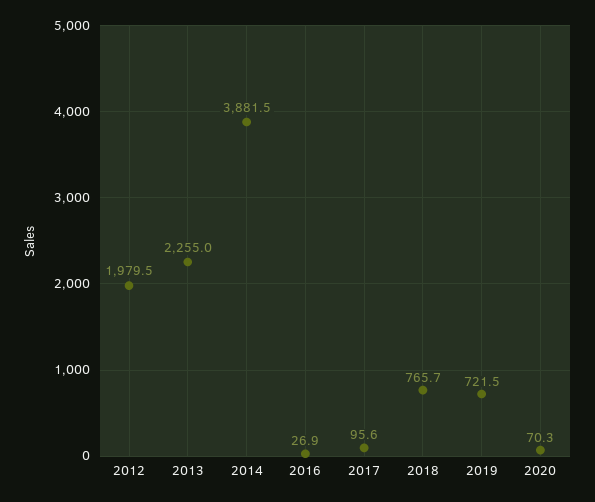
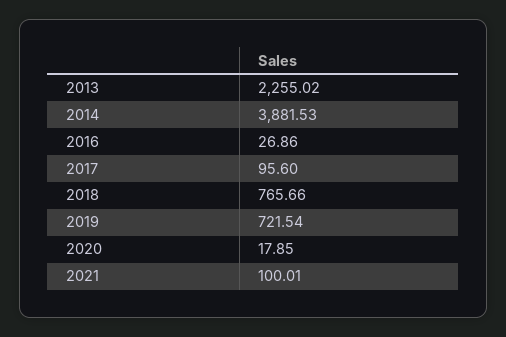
2012: 1979.5 -> none
2020: 70.3 -> 17.85
2021: none -> 100.01

